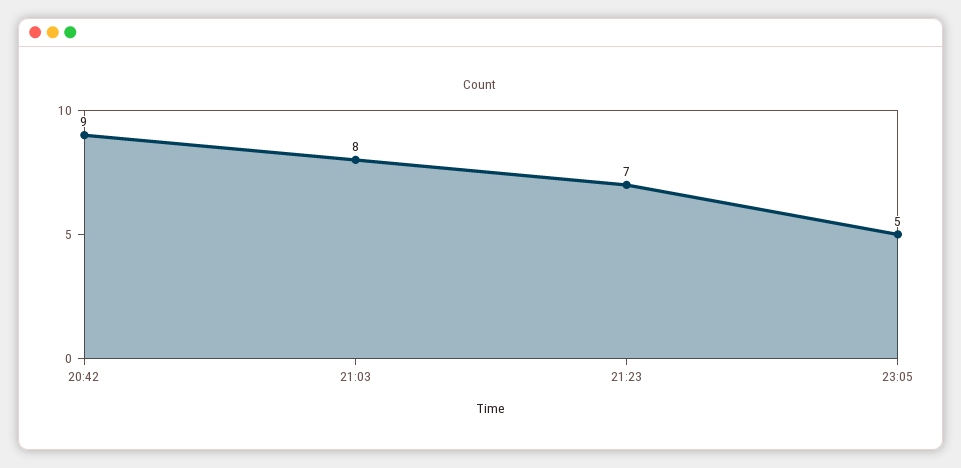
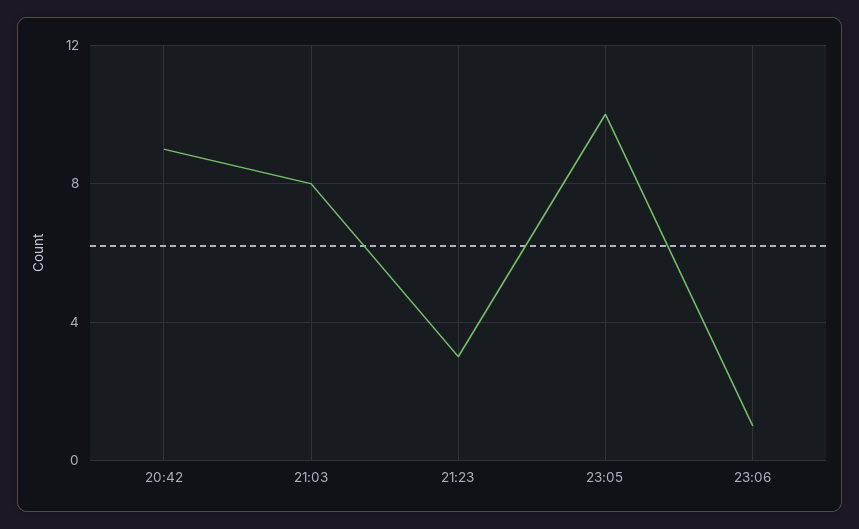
21:23: 7 -> 3
23:05: 5 -> 10
23:06: none -> 1

